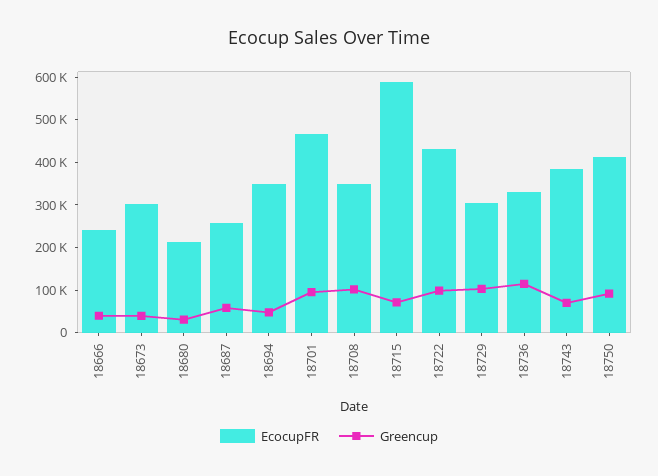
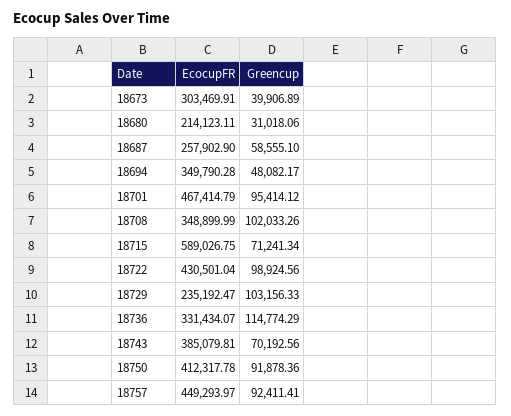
EcocupFR, 18666: 240000 -> none
Greencup, 18666: 40000 -> none
EcocupFR, 18729: 300000 -> 235192.47
EcocupFR, 18757: none -> 449293.97
Greencup, 18757: none -> 92411.41

